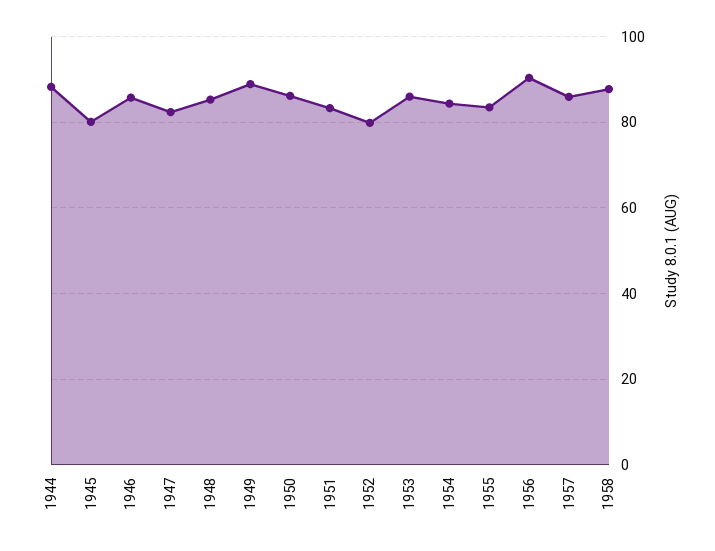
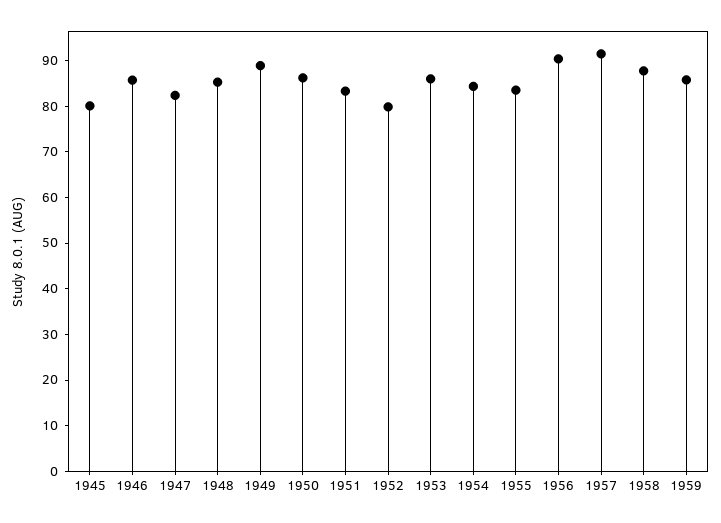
1944: 88 -> none
1957: 86 -> 92
1959: none -> 86

